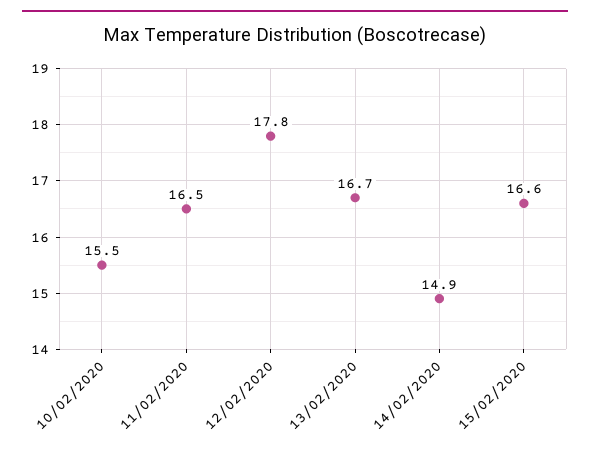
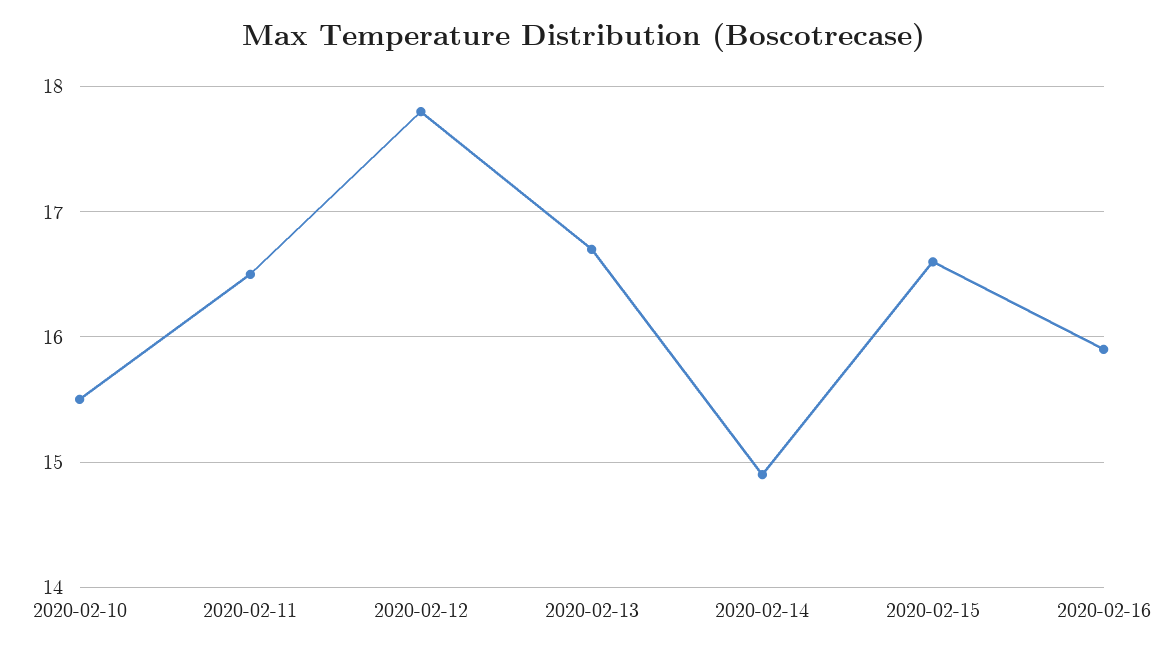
2020-02-16: none -> 15.9

